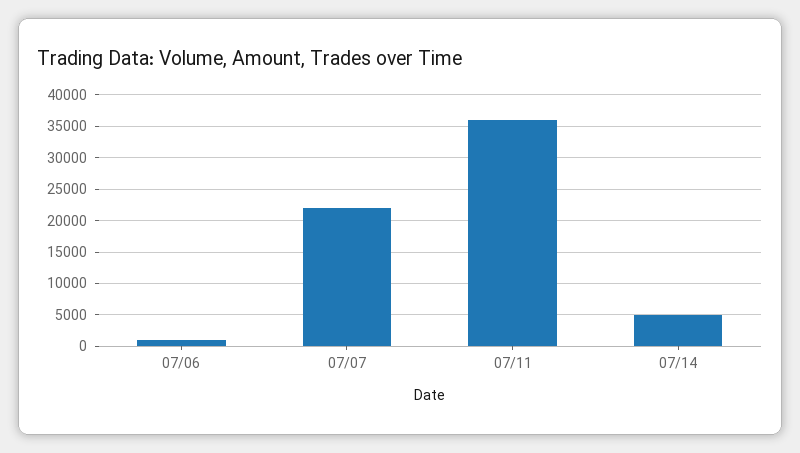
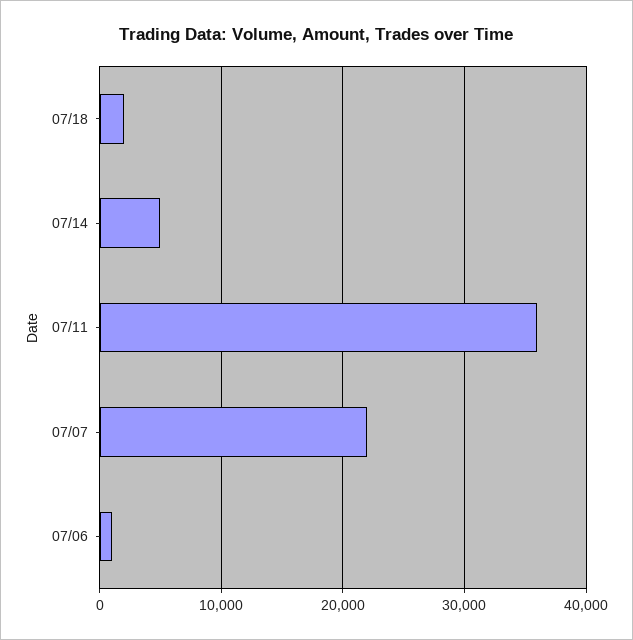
07/18: none -> 2000

